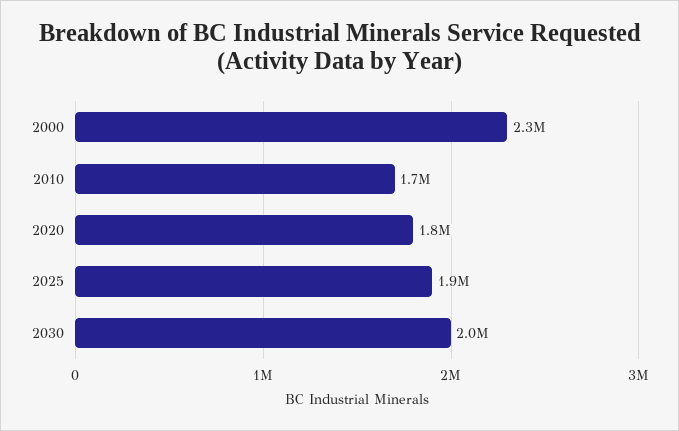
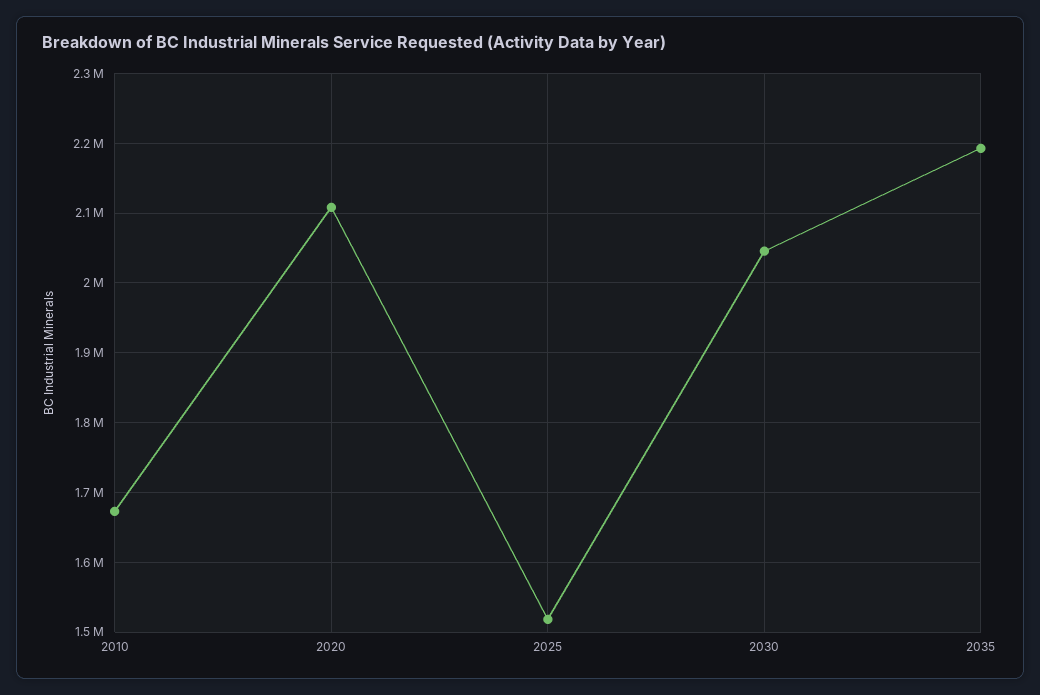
2000: 2300000 -> none
2020: 1800000 -> 2110000
2025: 1900000 -> 1520000
2035: none -> 2190000

